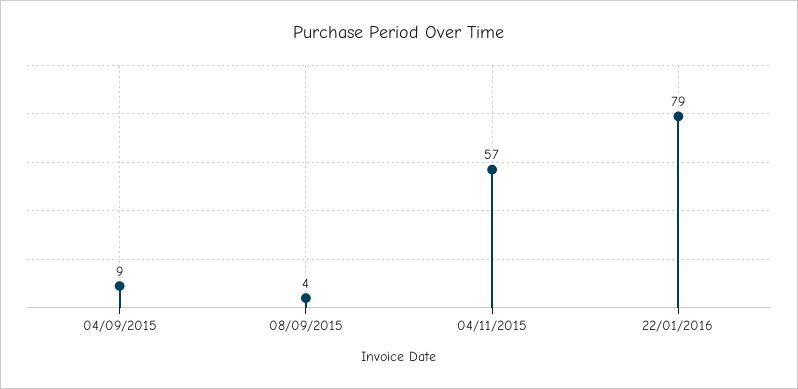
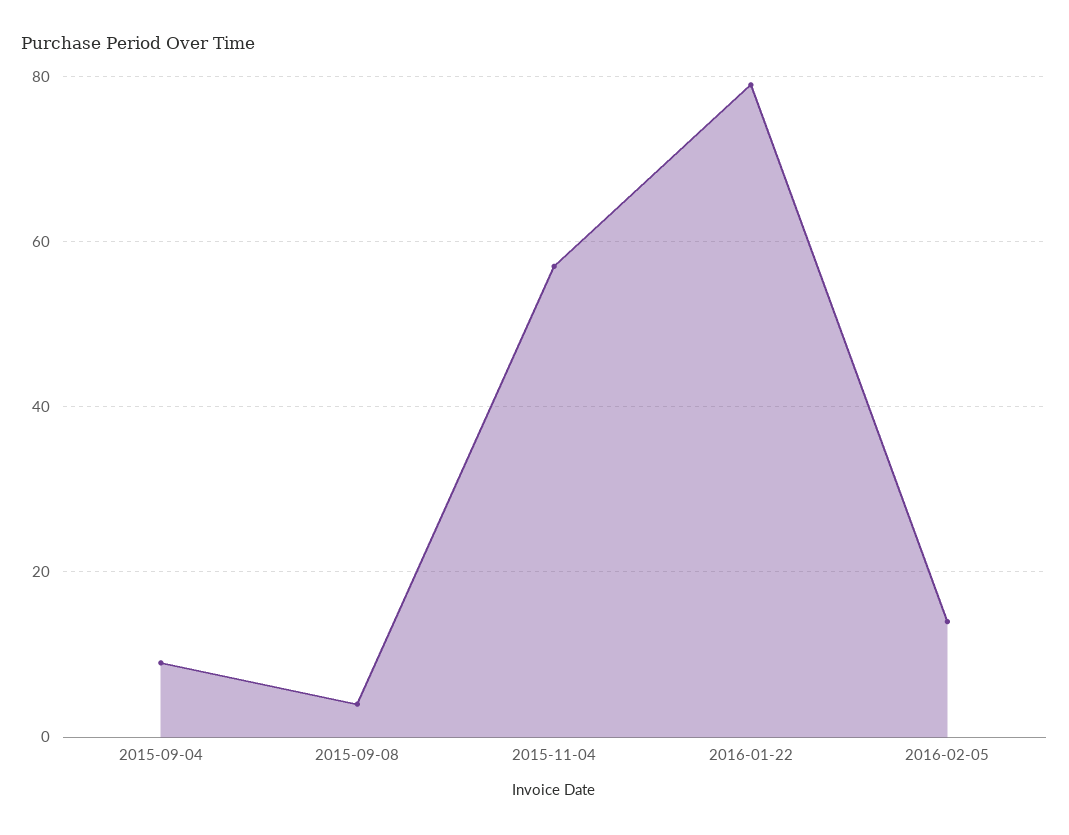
2016-02-05: none -> 15

